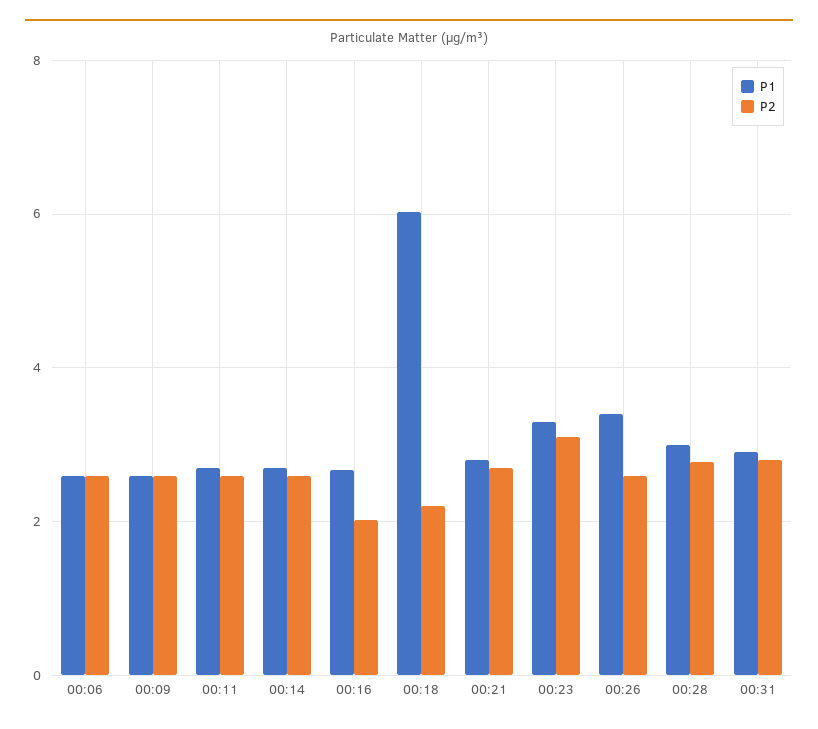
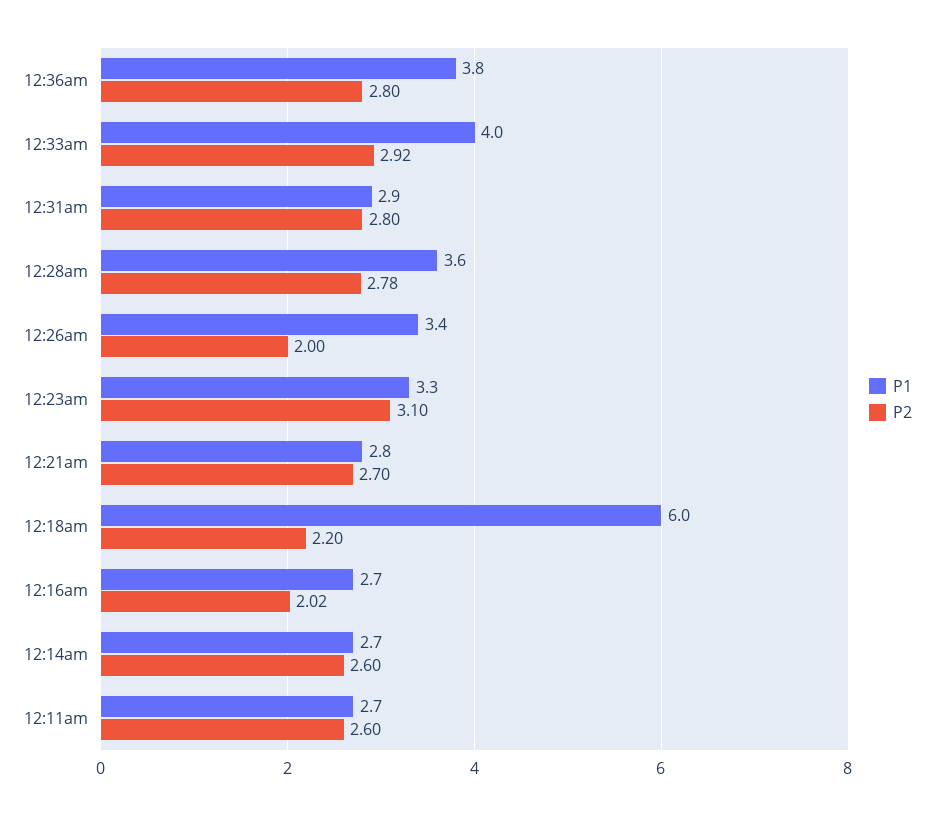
P1, 00:06: 2.6 -> none
P2, 00:06: 2.6 -> none
P1, 00:09: 2.6 -> none
P2, 00:09: 2.6 -> none
P2, 00:26: 2.6 -> 2
P1, 00:28: 3 -> 3.6
P1, 12:36am: none -> 3.8
P2, 12:36am: none -> 2.8
P1, 12:33am: none -> 4
P2, 12:33am: none -> 2.92

